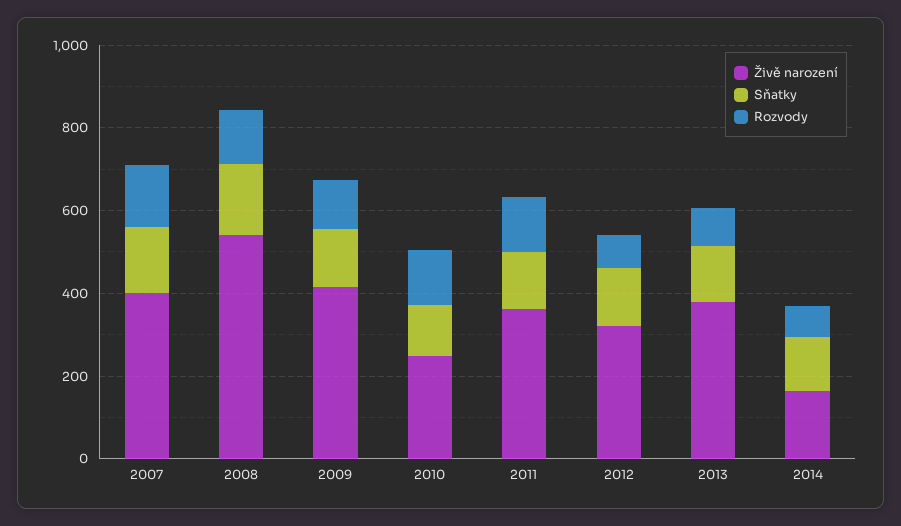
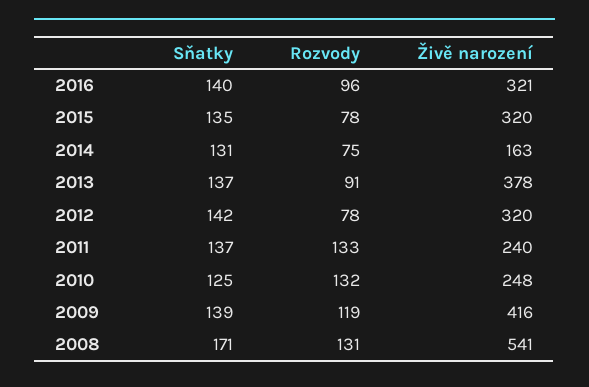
Živě narození, 2007: 400 -> none
Sňatky, 2007: 150 -> none
Rozvody, 2007: 150 -> none
Živě narození, 2011: 350 -> 240
Sňatky, 2016: none -> 140
Rozvody, 2016: none -> 96
Živě narození, 2016: none -> 321
Sňatky, 2015: none -> 135
Rozvody, 2015: none -> 78
Živě narození, 2015: none -> 320

